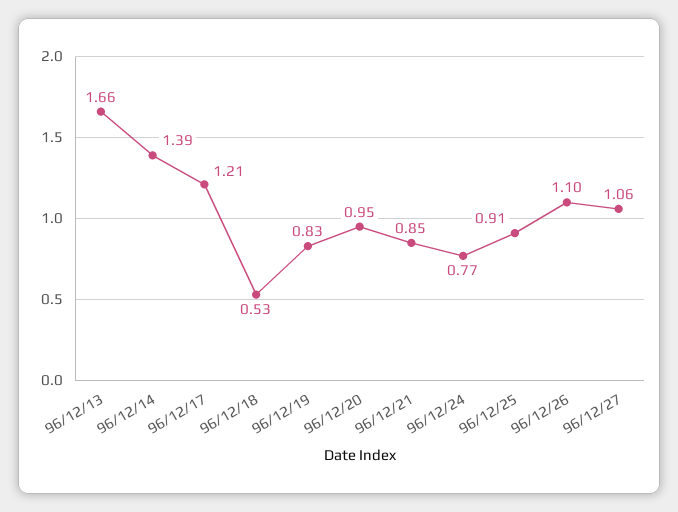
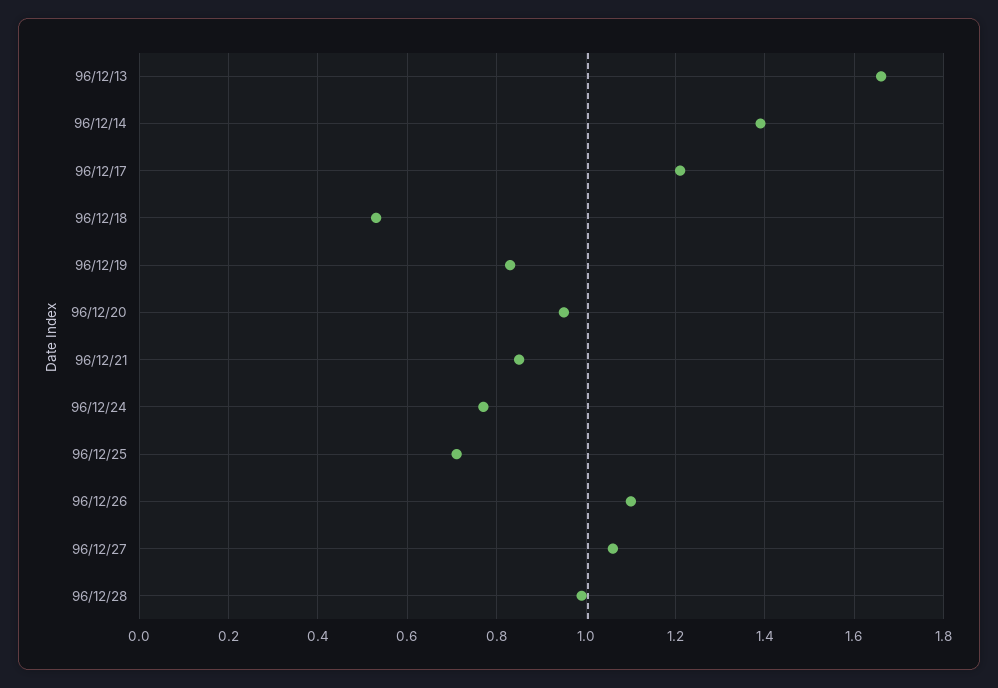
96/12/25: 0.91 -> 0.7
96/12/28: none -> 1

